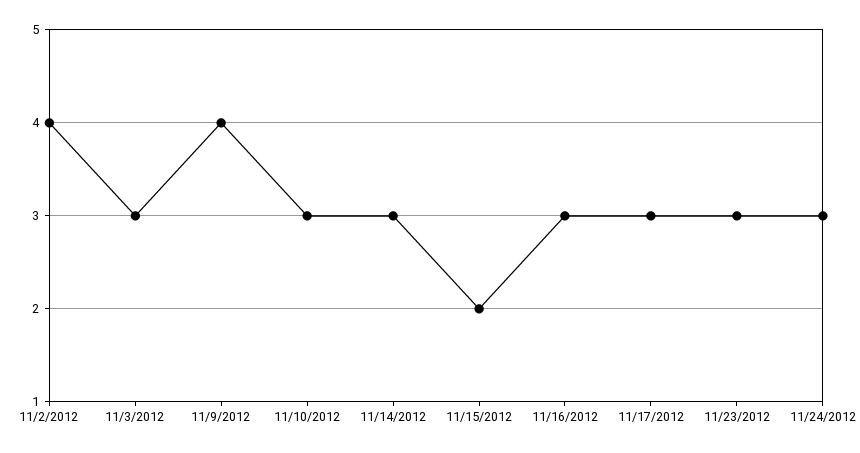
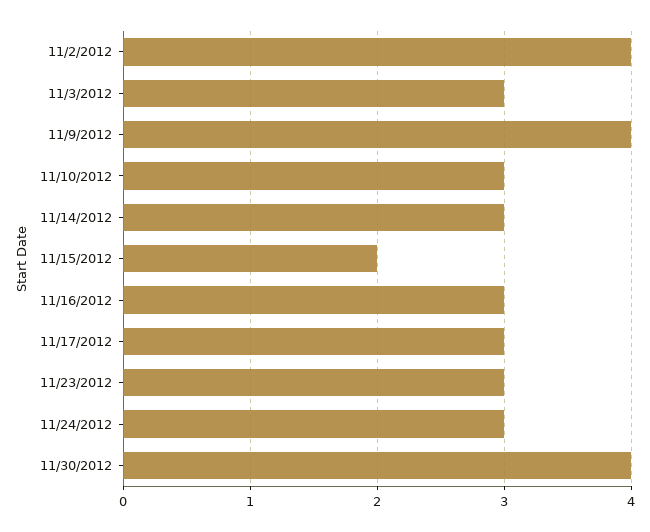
11/30/2012: none -> 4

